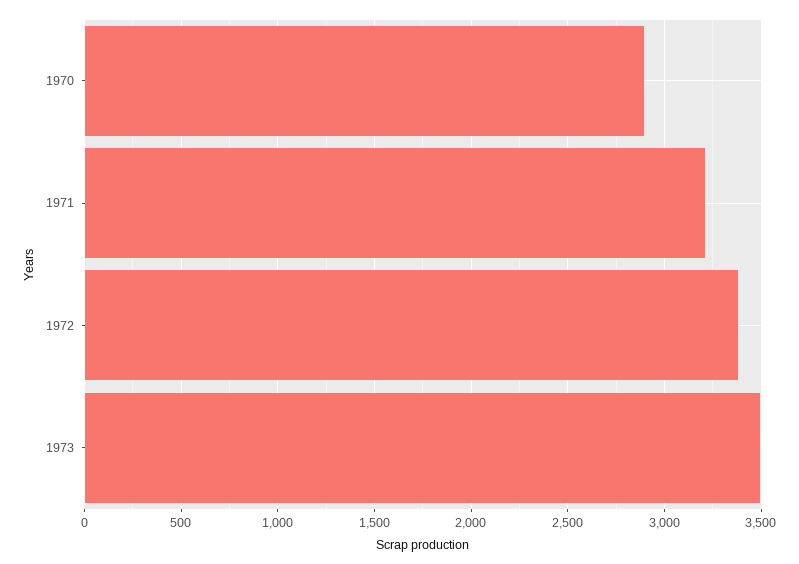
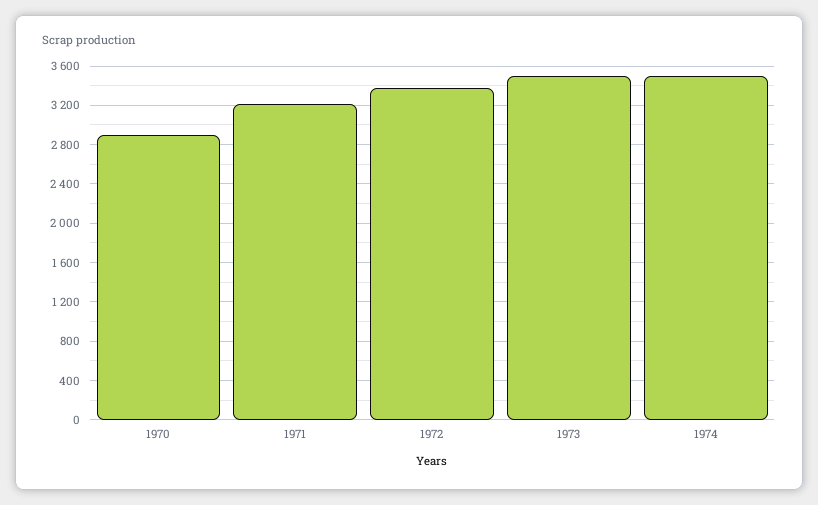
1974: none -> 3500

